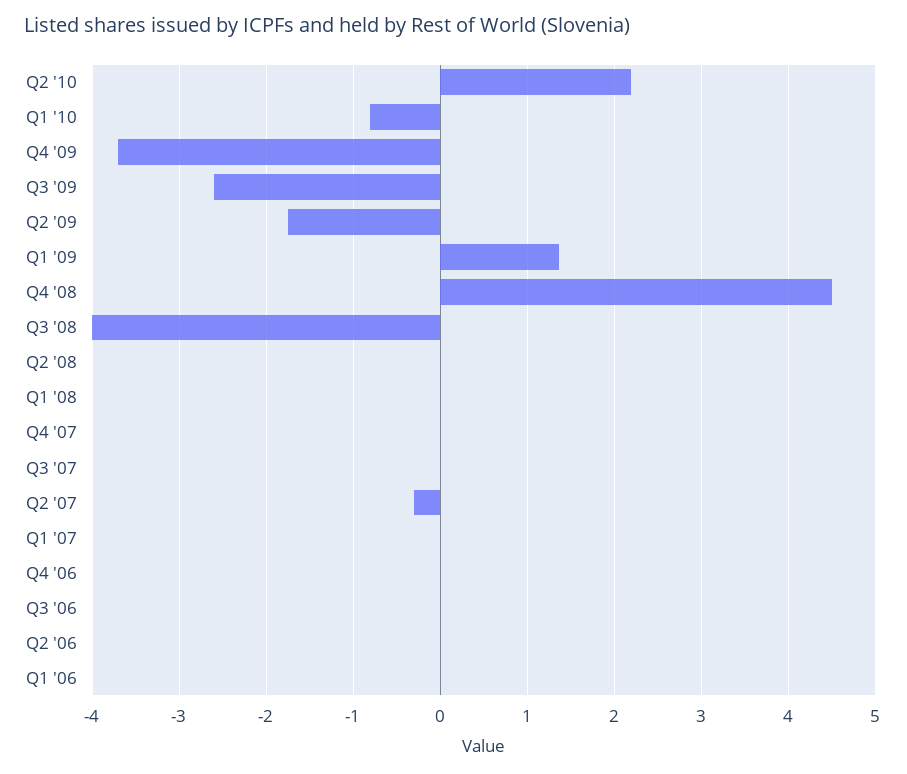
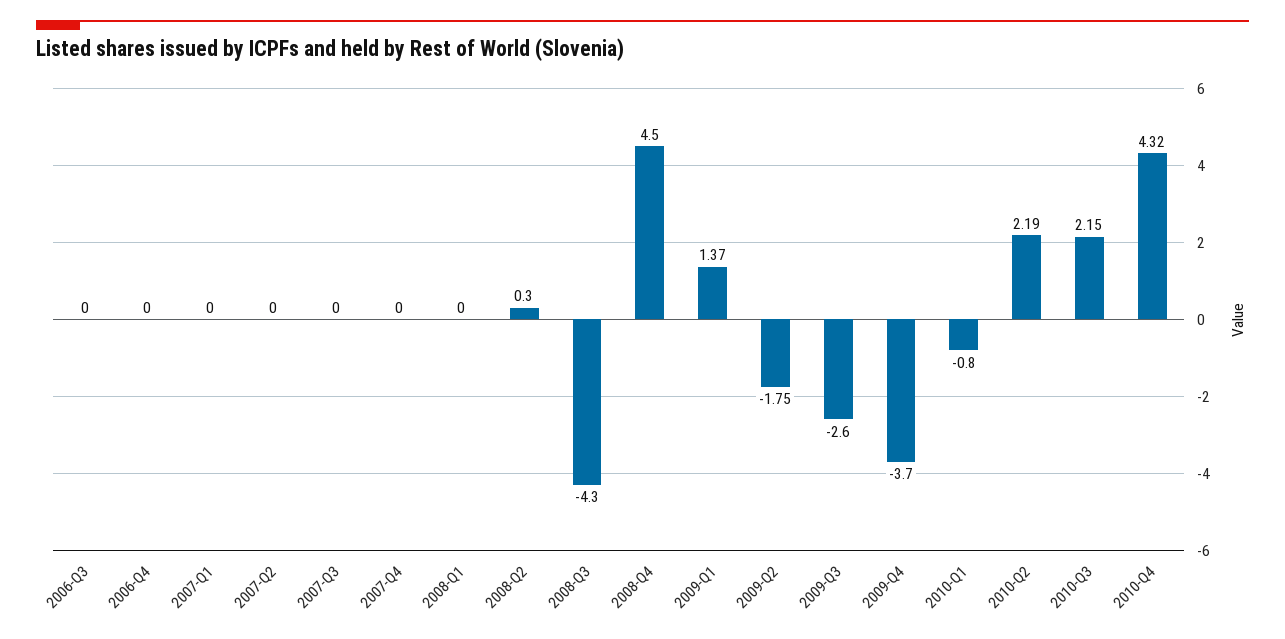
Q3 '08: -4 -> -4.3
Q2 '08: 0 -> 0.3
Q2 '07: -0.3 -> 0
Q2 '06: 0 -> none
Q1 '06: 0 -> none
2010-Q3: none -> 2.15
2010-Q4: none -> 4.32

